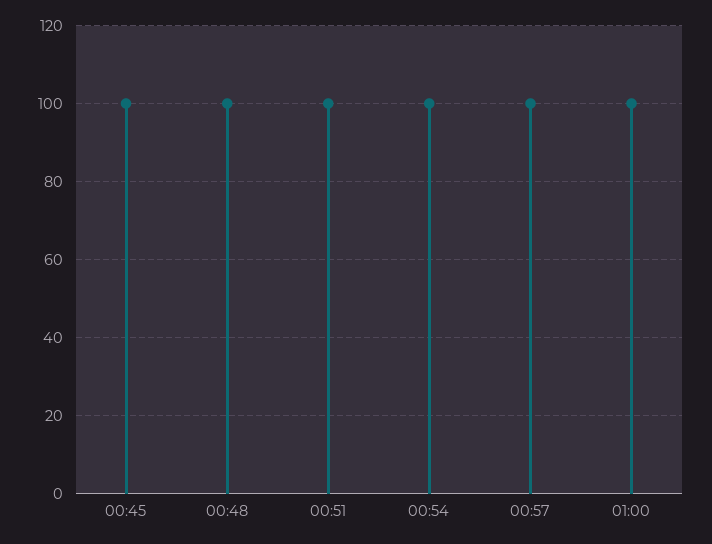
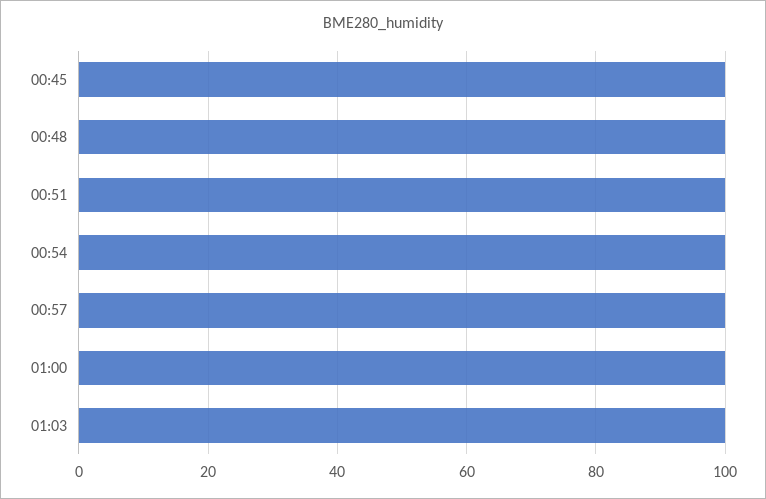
01:03: none -> 100

